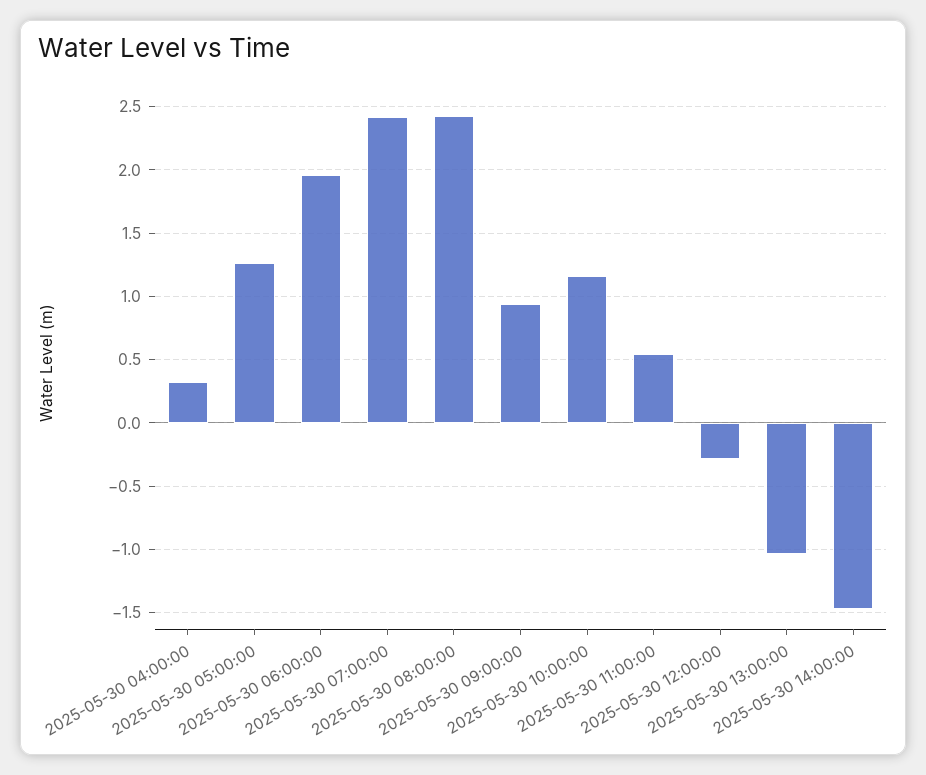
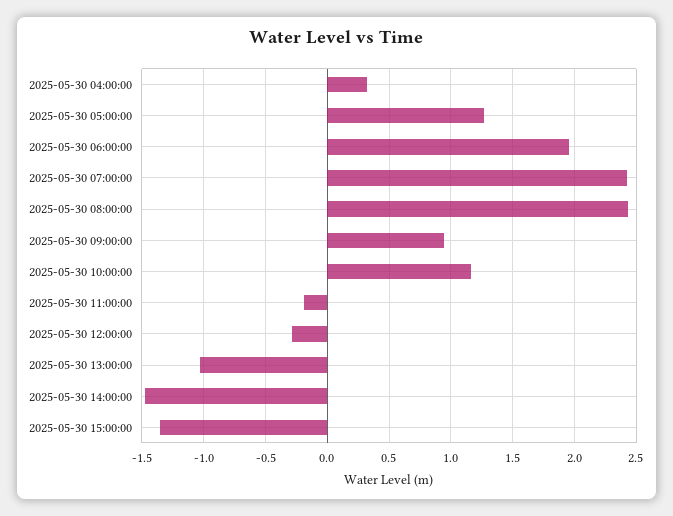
2025-05-30 11:00:00: 0.55 -> -0.2
2025-05-30 15:00:00: none -> -1.35

